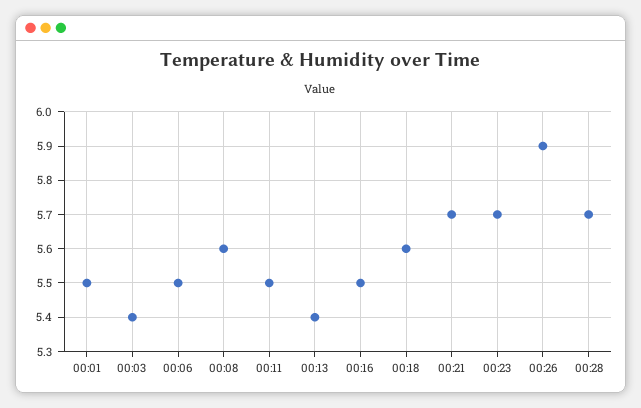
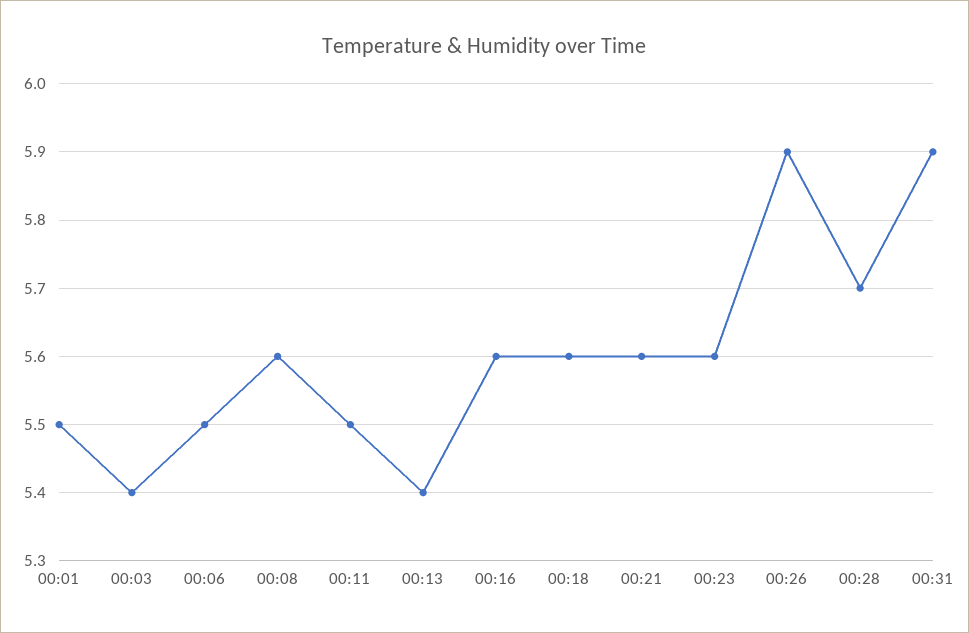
00:16: 5.5 -> 5.6
00:21: 5.7 -> 5.6
00:23: 5.7 -> 5.6
00:31: none -> 5.9

